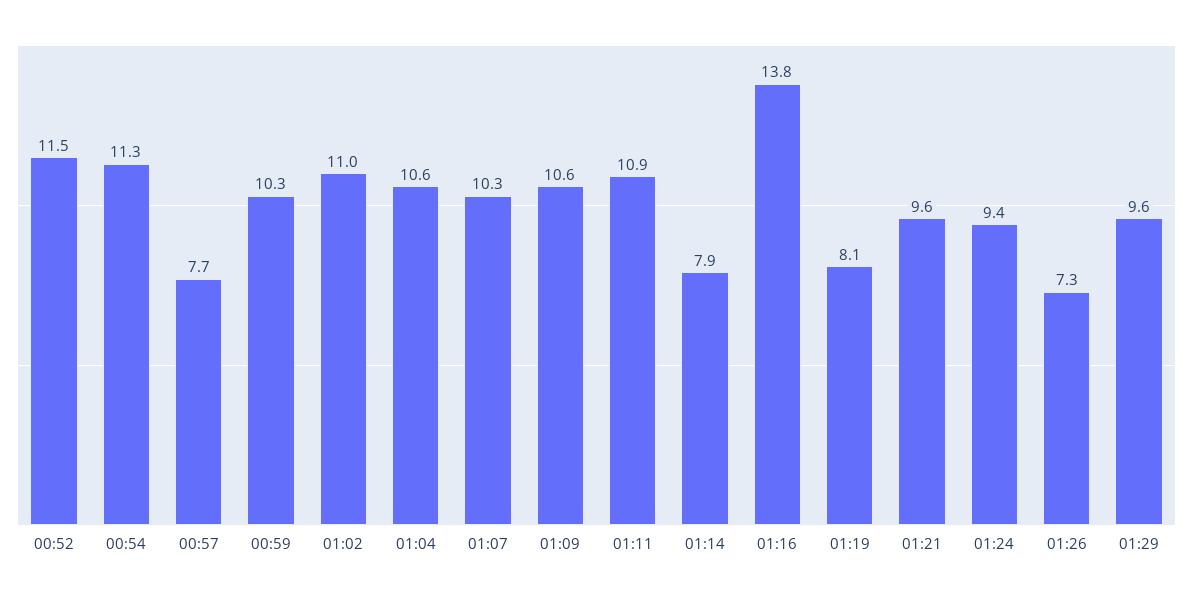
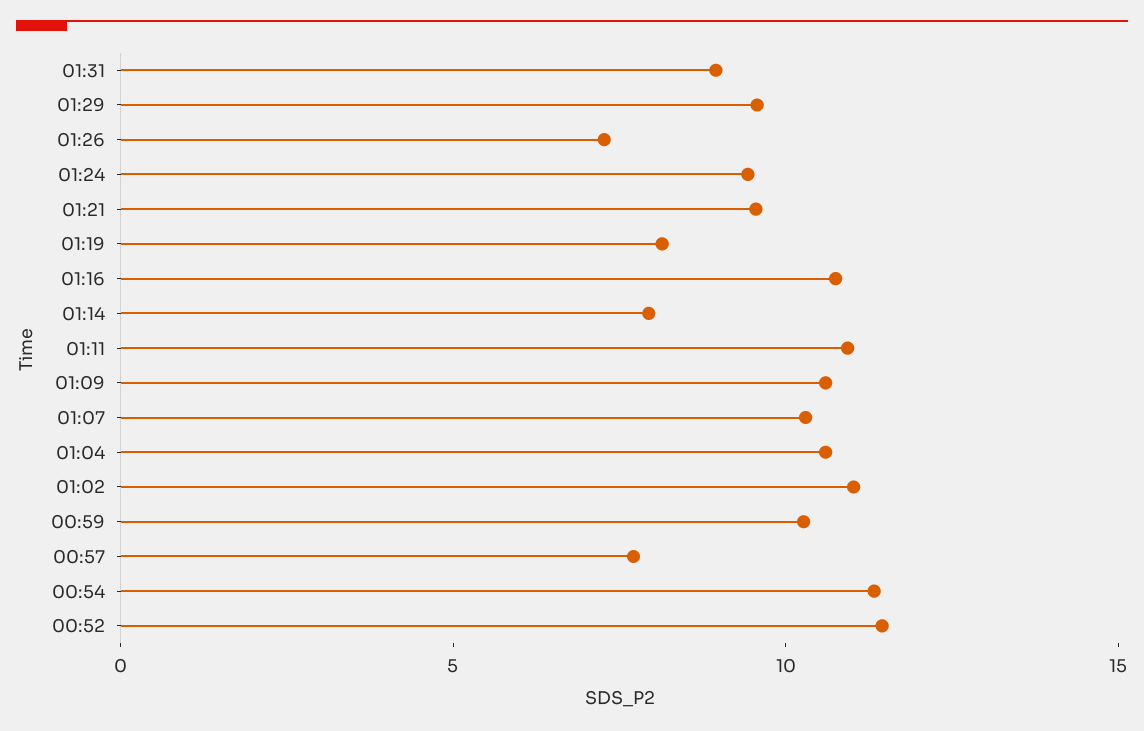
01:16: 13.8 -> 11
01:31: none -> 9

